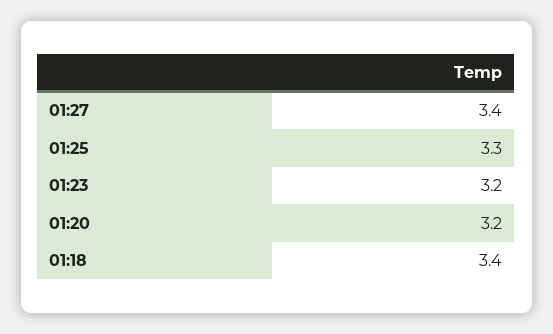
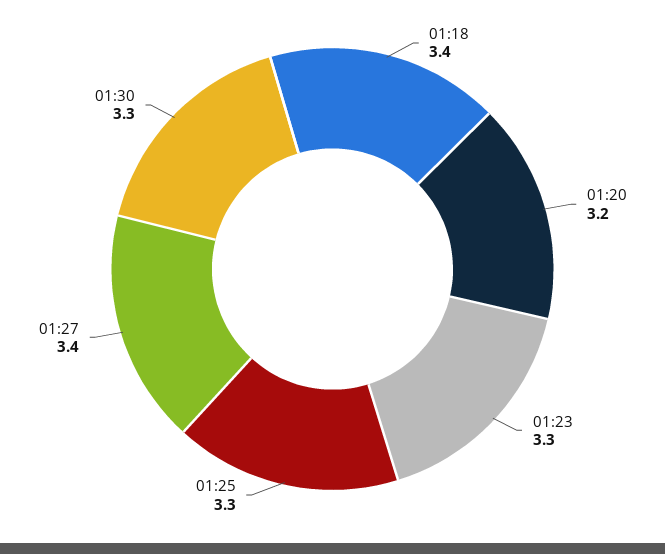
01:23: 3.2 -> 3.3
01:30: none -> 3.3

